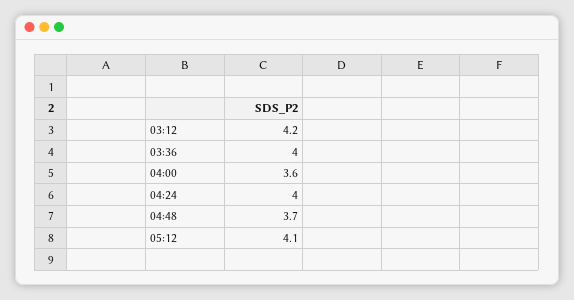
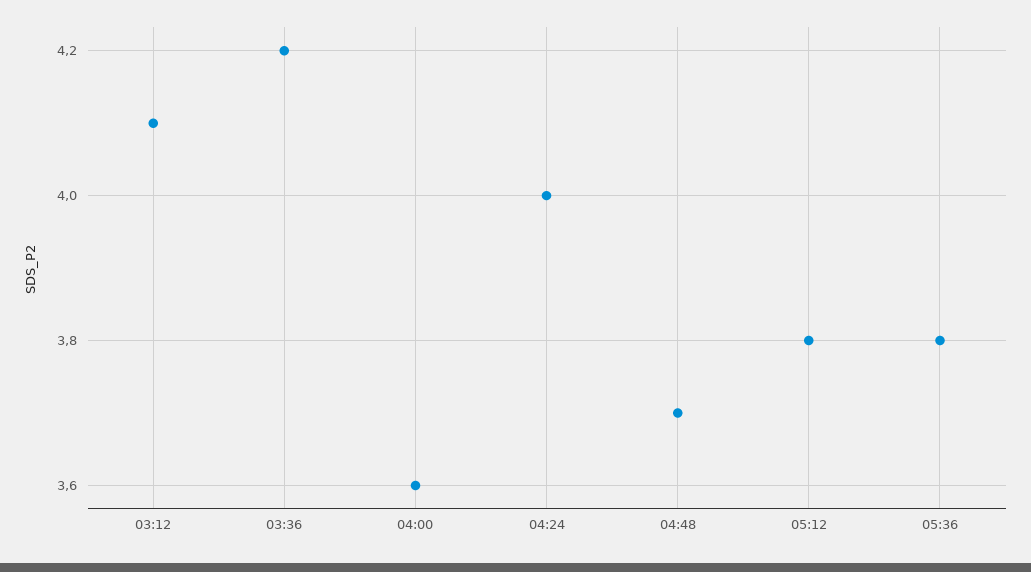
03:12: 4.2 -> 4.1
03:36: 4 -> 4.2
05:12: 4.1 -> 3.8
05:36: none -> 3.8

